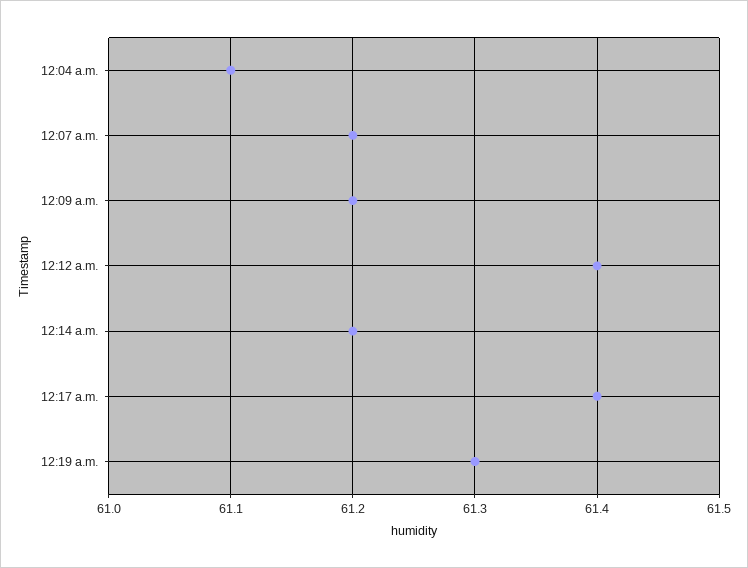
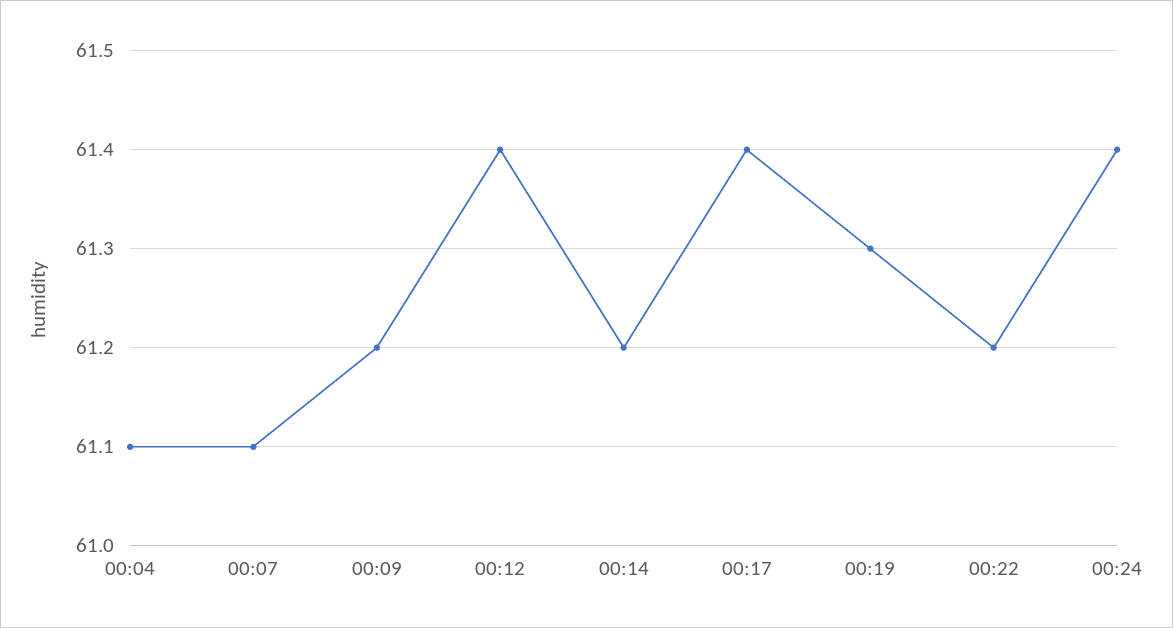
12:07 a.m.: 61.2 -> 61.1
00:22: none -> 61.2
00:24: none -> 61.4

